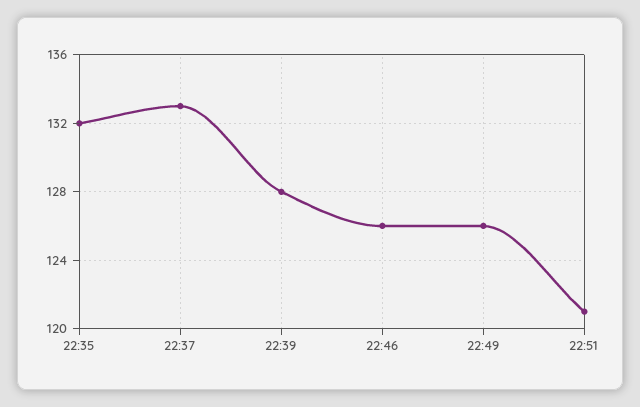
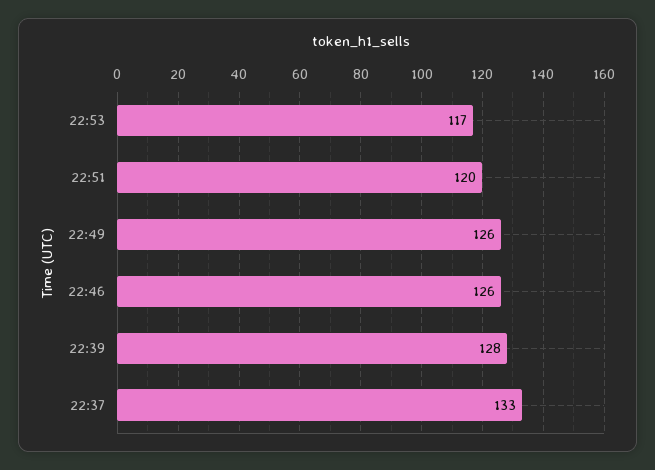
22:35: 132 -> none
22:51: 121 -> 120
22:53: none -> 117

